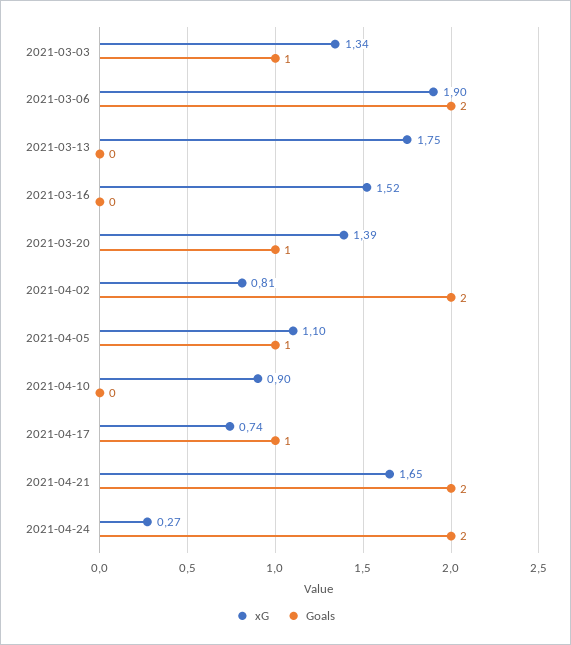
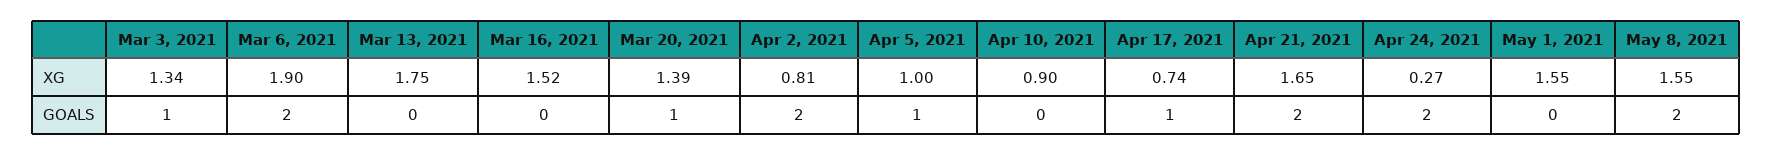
xG, 2021-04-05: 1.1 -> 1
xG, May 1, 2021: none -> 1.55
xG, May 8, 2021: none -> 1.55
Goals, May 1, 2021: none -> 0
Goals, May 8, 2021: none -> 2

